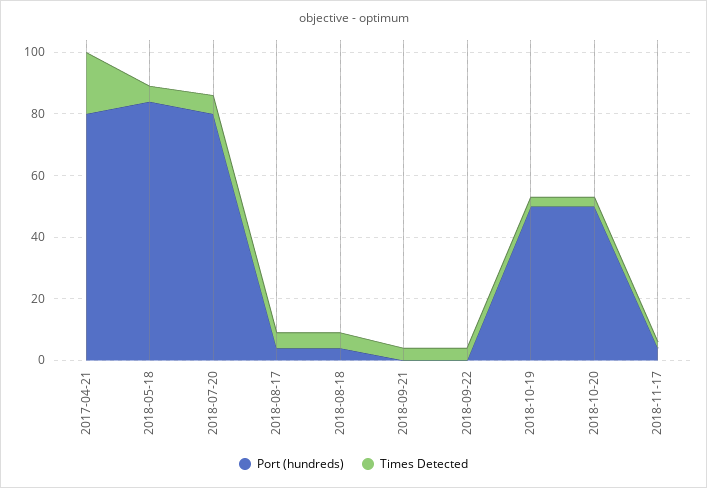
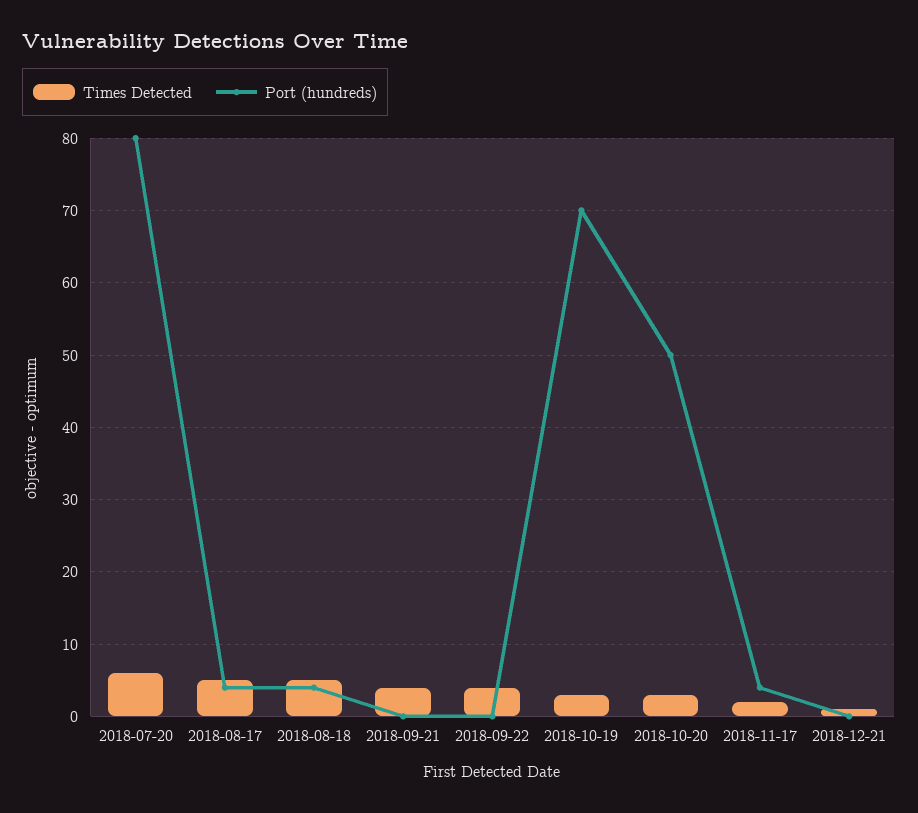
Port (hundreds), 2017-04-21: 80 -> none
Times Detected, 2017-04-21: 20 -> none
Port (hundreds), 2018-05-18: 85 -> none
Times Detected, 2018-05-18: 5 -> none
Port (hundreds), 2018-10-19: 50 -> 70
Times Detected, 2018-12-21: none -> 1
Port (hundreds), 2018-12-21: none -> 0

